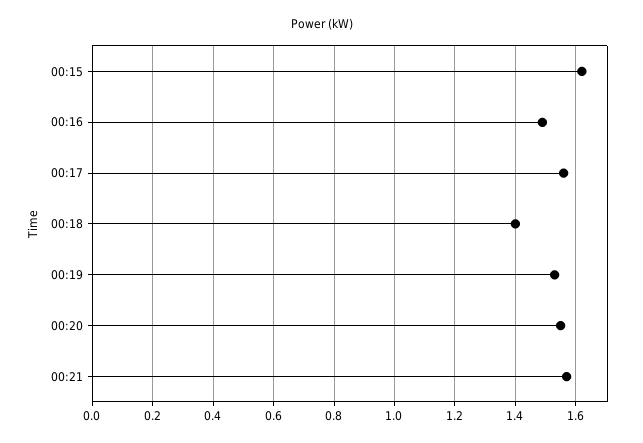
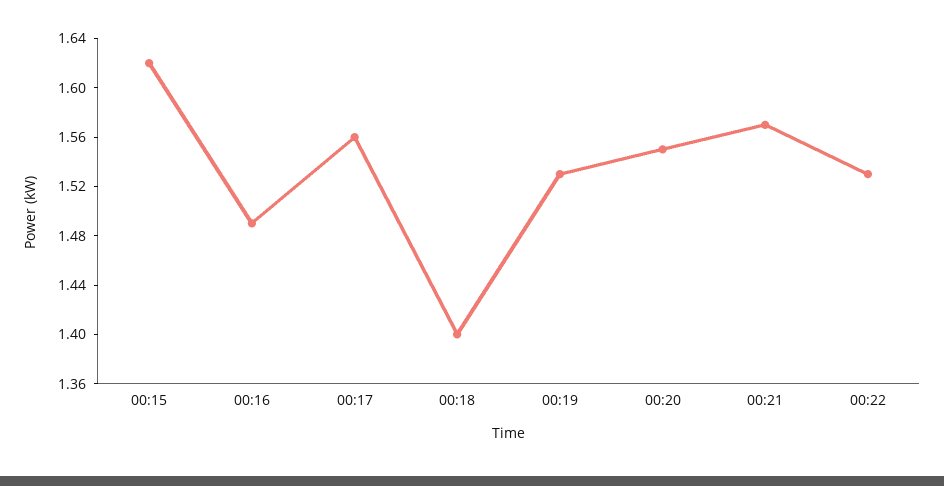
00:22: none -> 1.53

